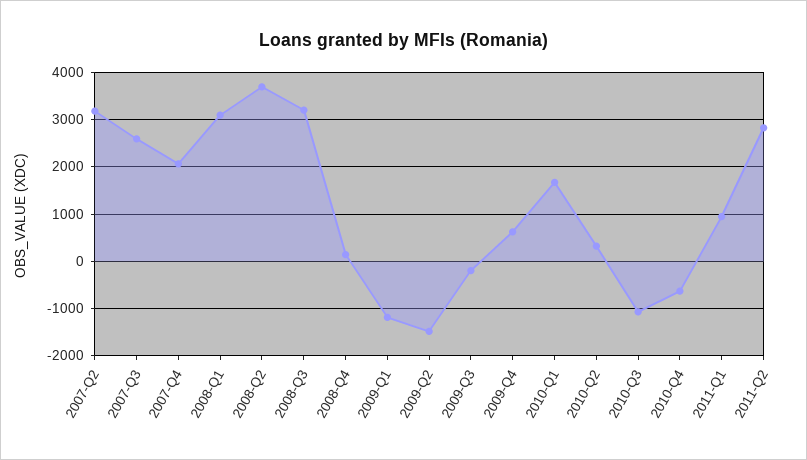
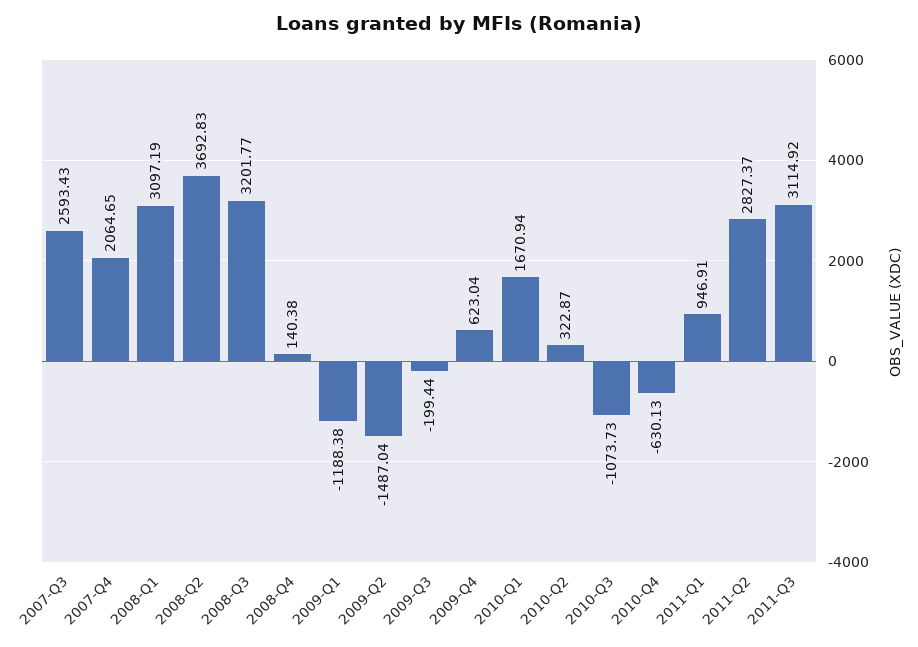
2007-Q2: 3200 -> none
2011-Q3: none -> 3114.92

